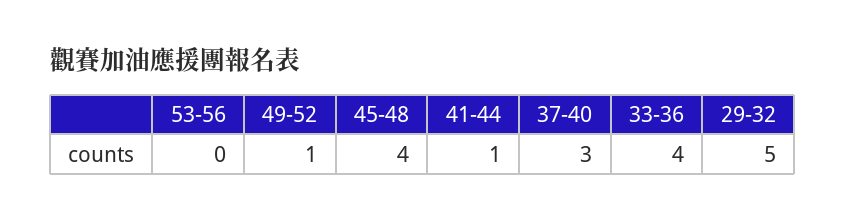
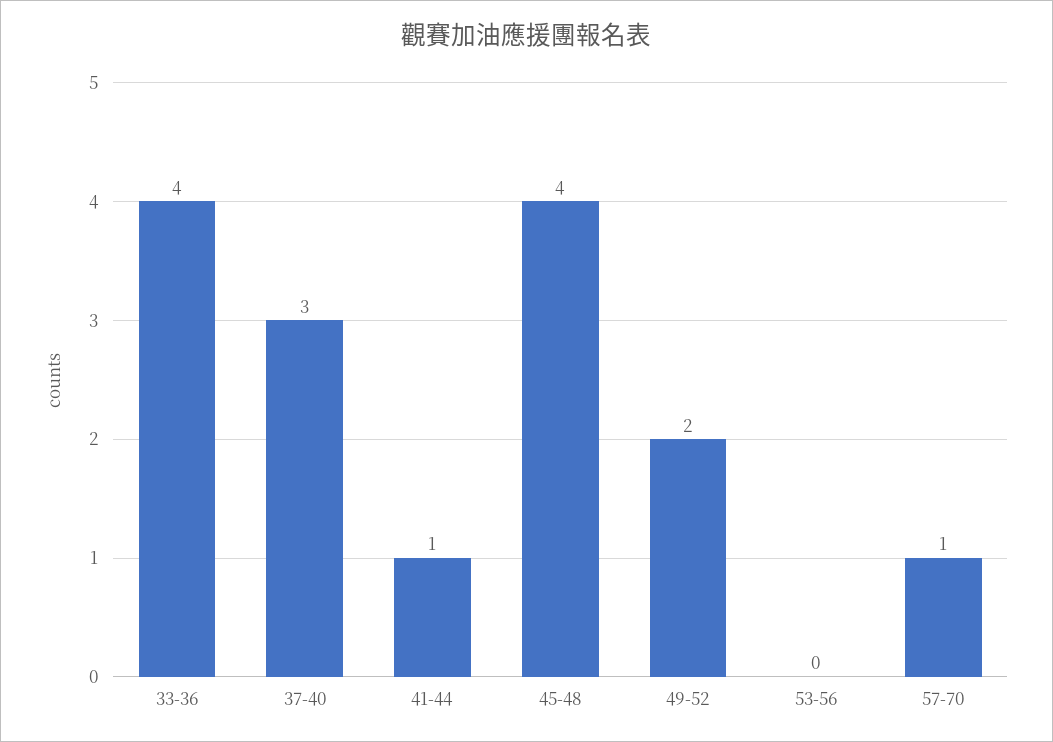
49-52: 1 -> 2
29-32: 5 -> none
57-70: none -> 1

